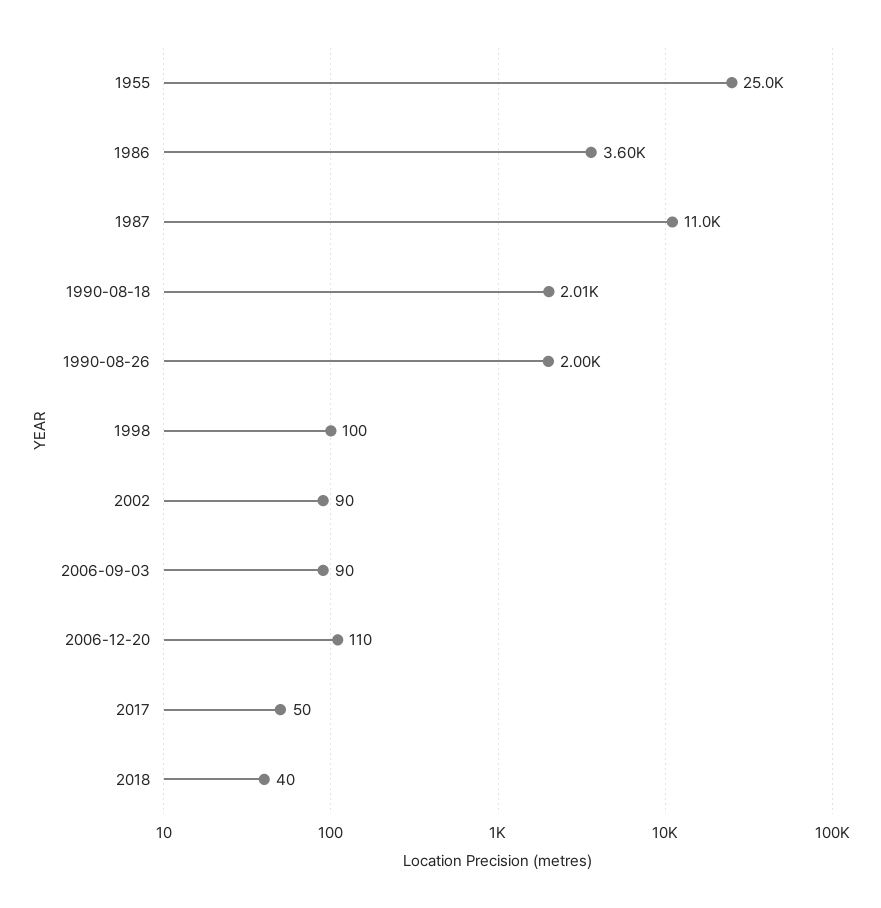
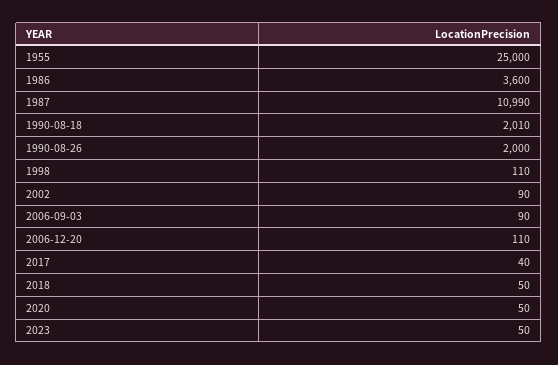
1998: 100 -> 110
2017: 50 -> 40
2018: 40 -> 50
2020: none -> 50
2023: none -> 50

